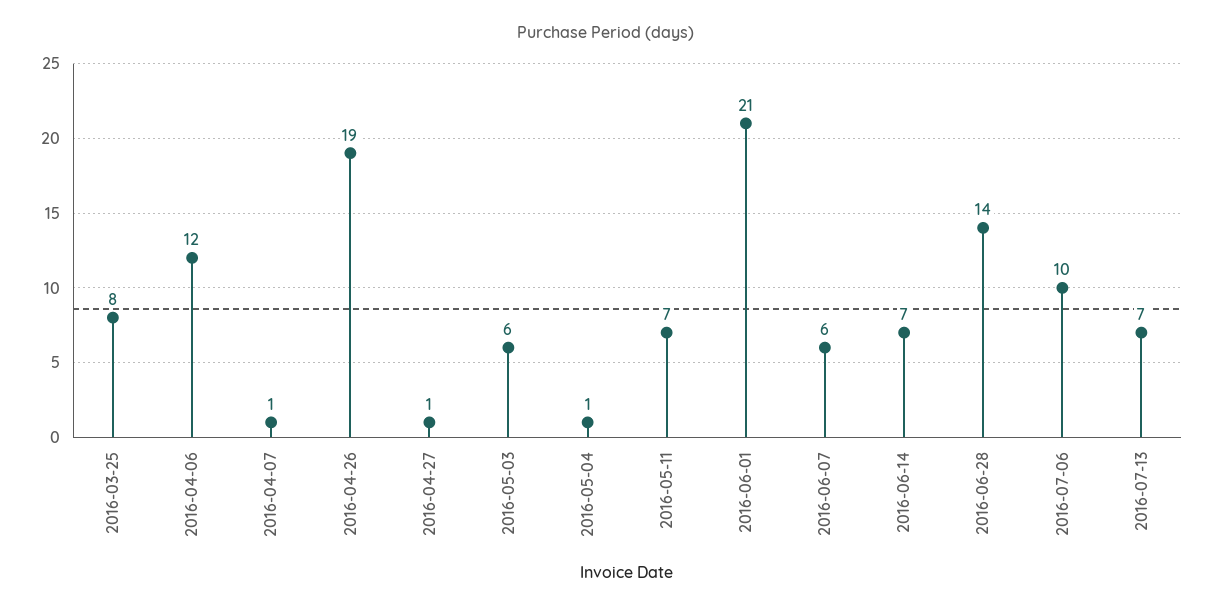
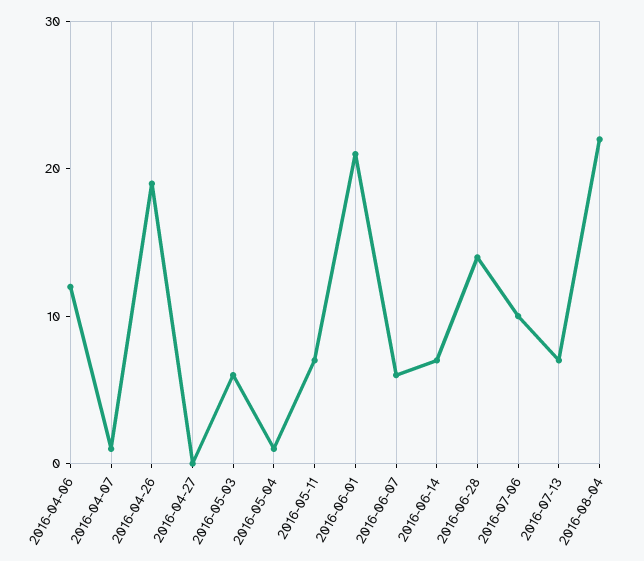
2016-03-25: 8 -> none
2016-04-27: 1 -> 0
2016-08-04: none -> 22

